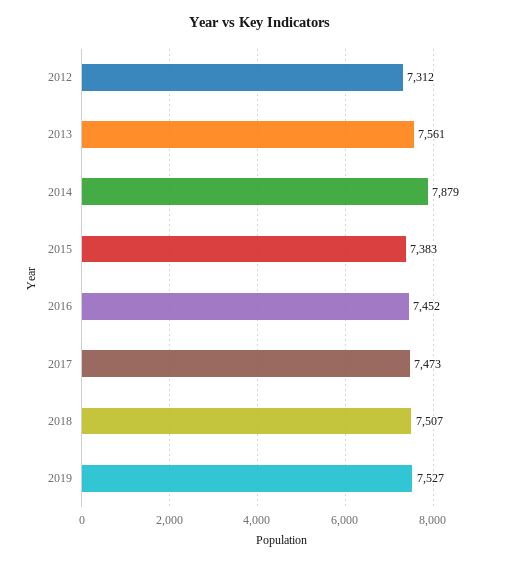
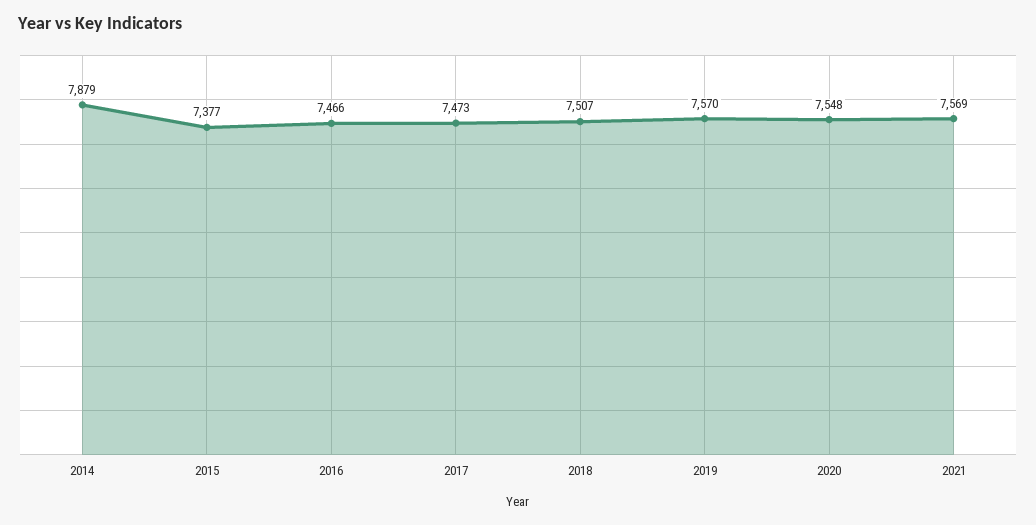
2012: 7312 -> none
2013: 7561 -> none
2015: 7383 -> 7377
2016: 7452 -> 7466
2019: 7527 -> 7570
2020: none -> 7548
2021: none -> 7569

